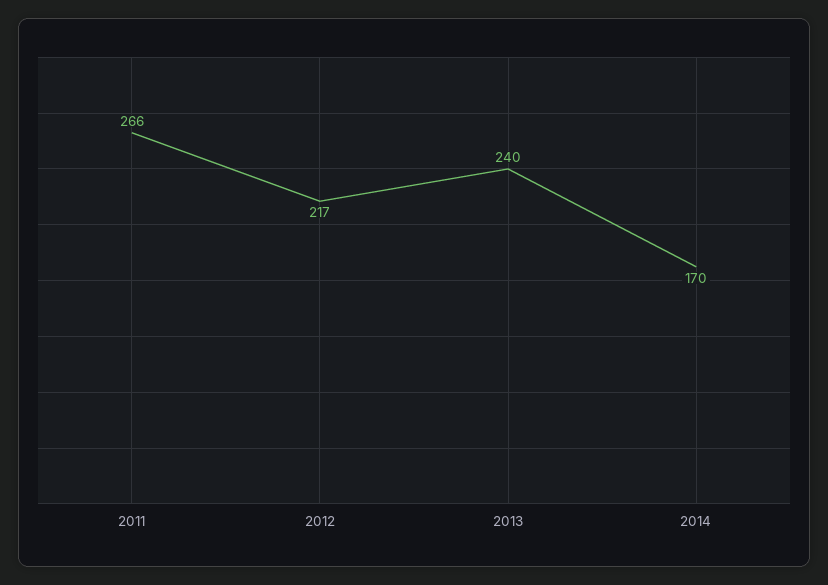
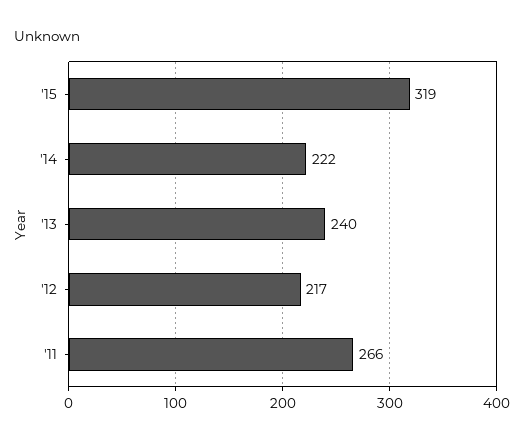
2014: 170 -> 222
'15: none -> 319

